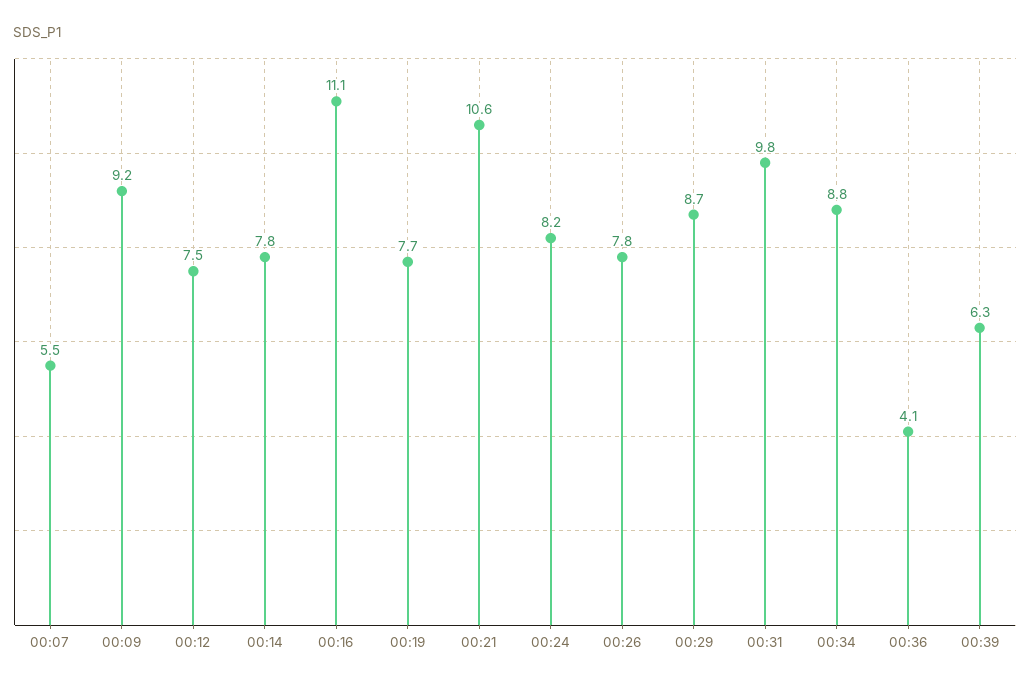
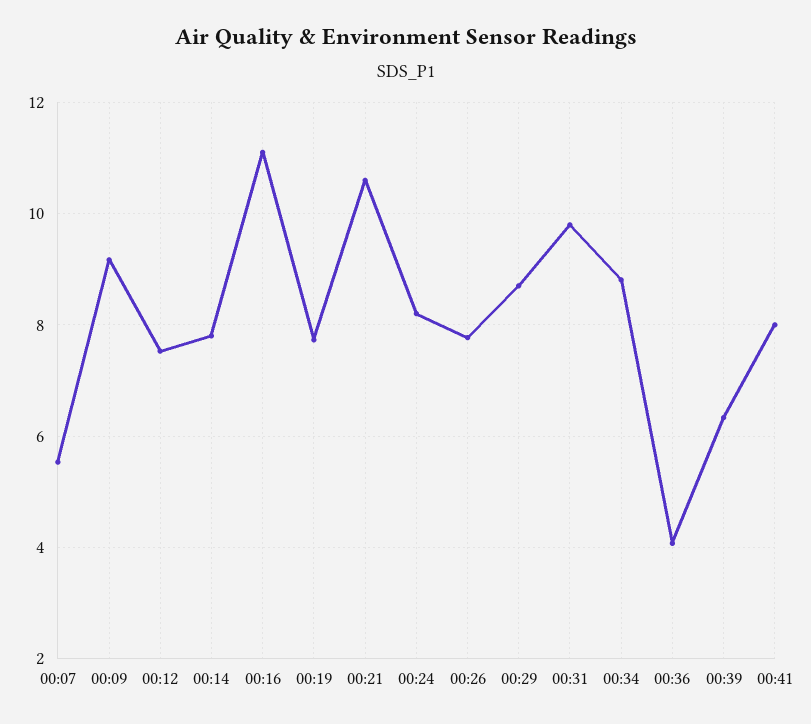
00:41: none -> 8

